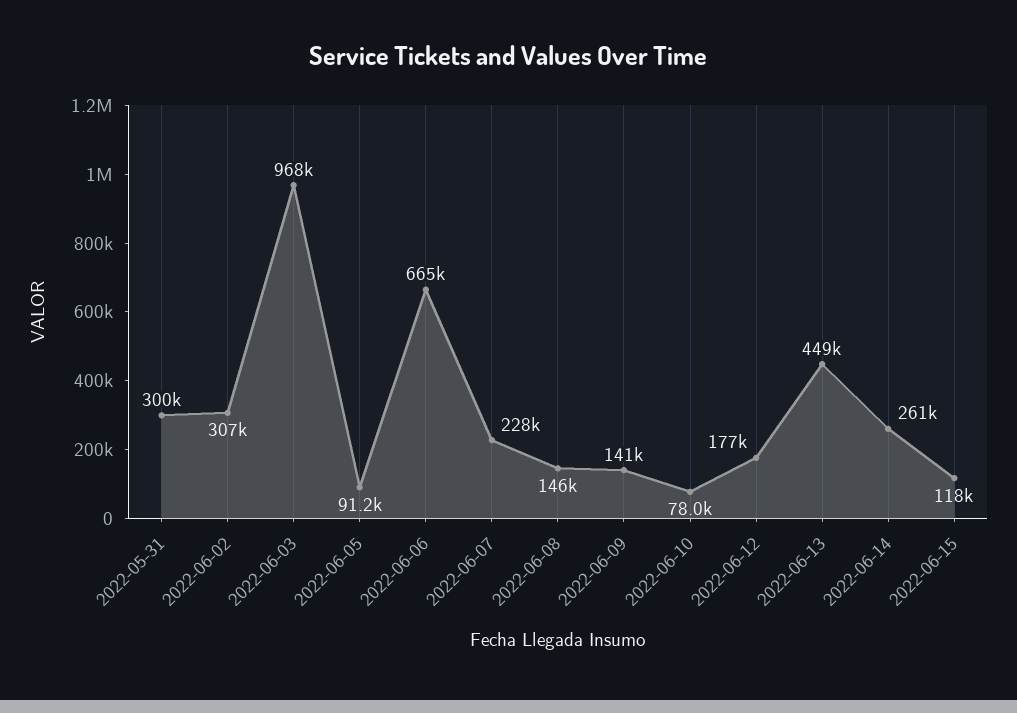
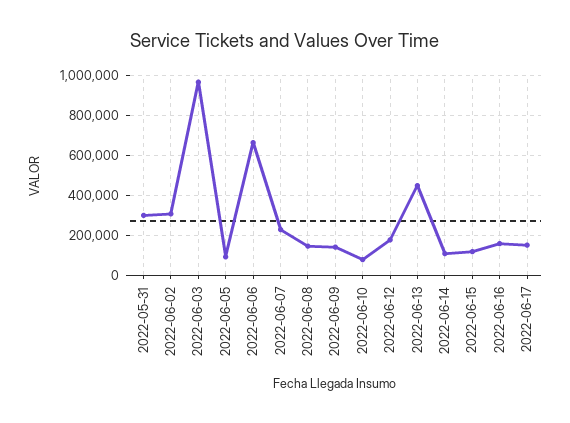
2022-06-14: 261000 -> 100000
2022-06-16: none -> 150000
2022-06-17: none -> 150000

